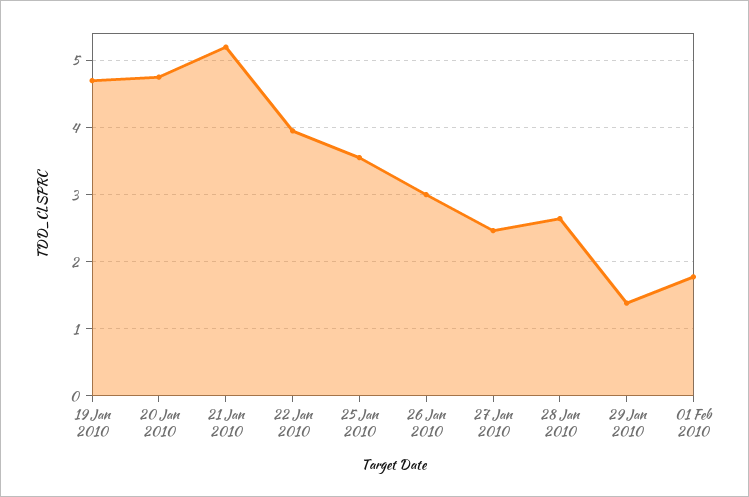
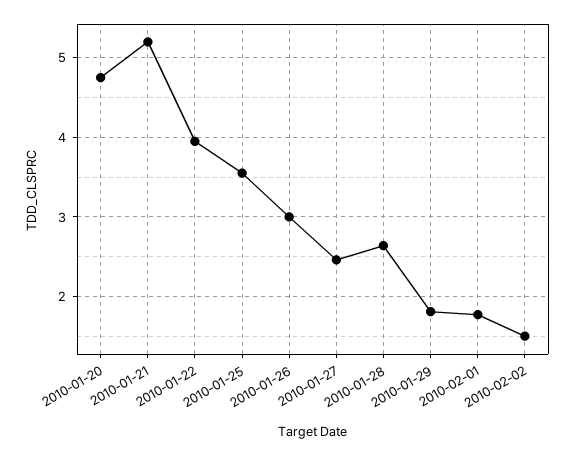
19 Jan 2010: 4.7 -> none
29 Jan 2010: 1.4 -> 1.8
2010-02-02: none -> 1.5

